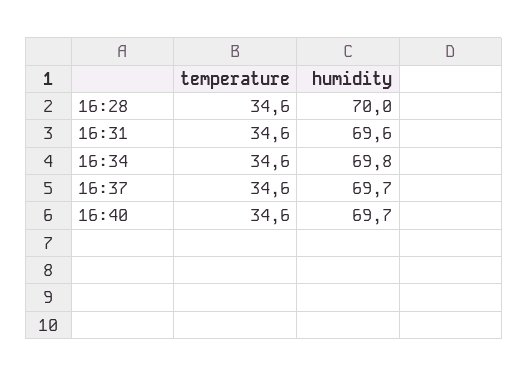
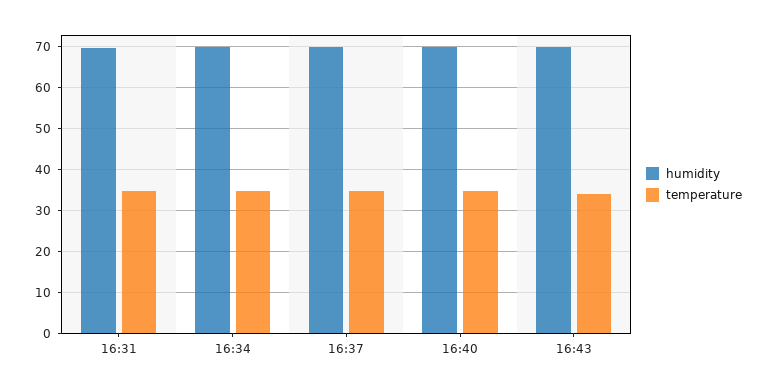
temperature, 16:28: 34.6 -> none
humidity, 16:28: 70 -> none
humidity, 16:43: none -> 70
temperature, 16:43: none -> 34

